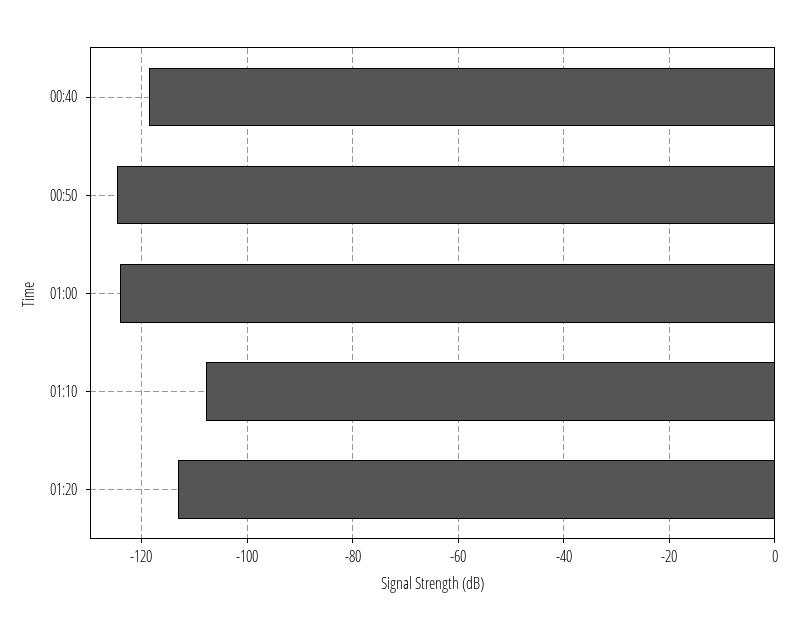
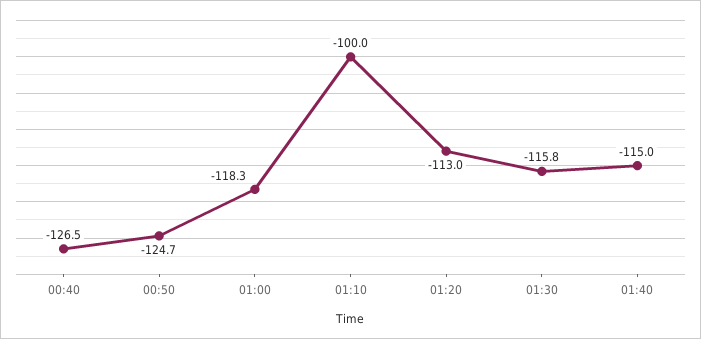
00:40: -118 -> -126.5
01:00: -124 -> -118.3
01:10: -108 -> -100
01:30: none -> -115.8
01:40: none -> -115

